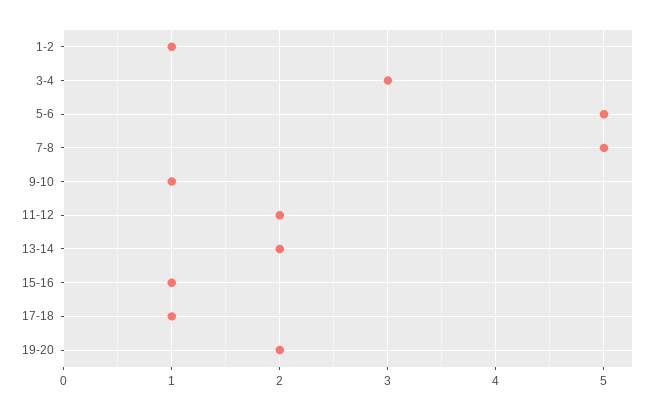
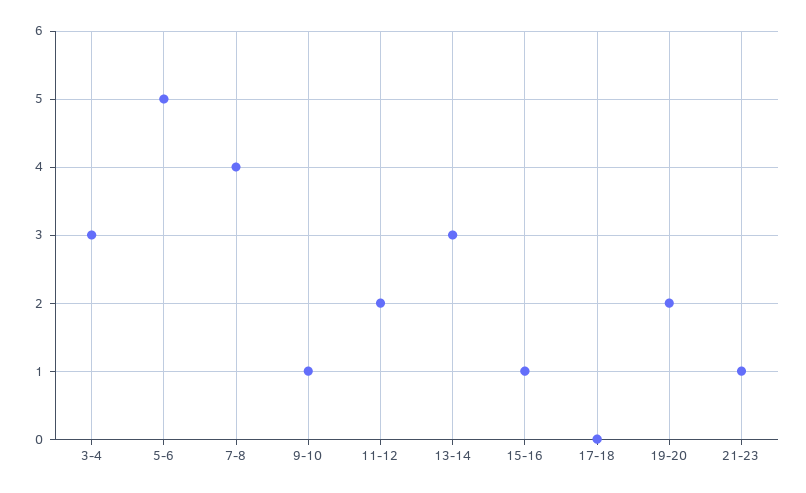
1-2: 1 -> none
7-8: 5 -> 4
13-14: 2 -> 3
17-18: 1 -> 0
21-23: none -> 1

